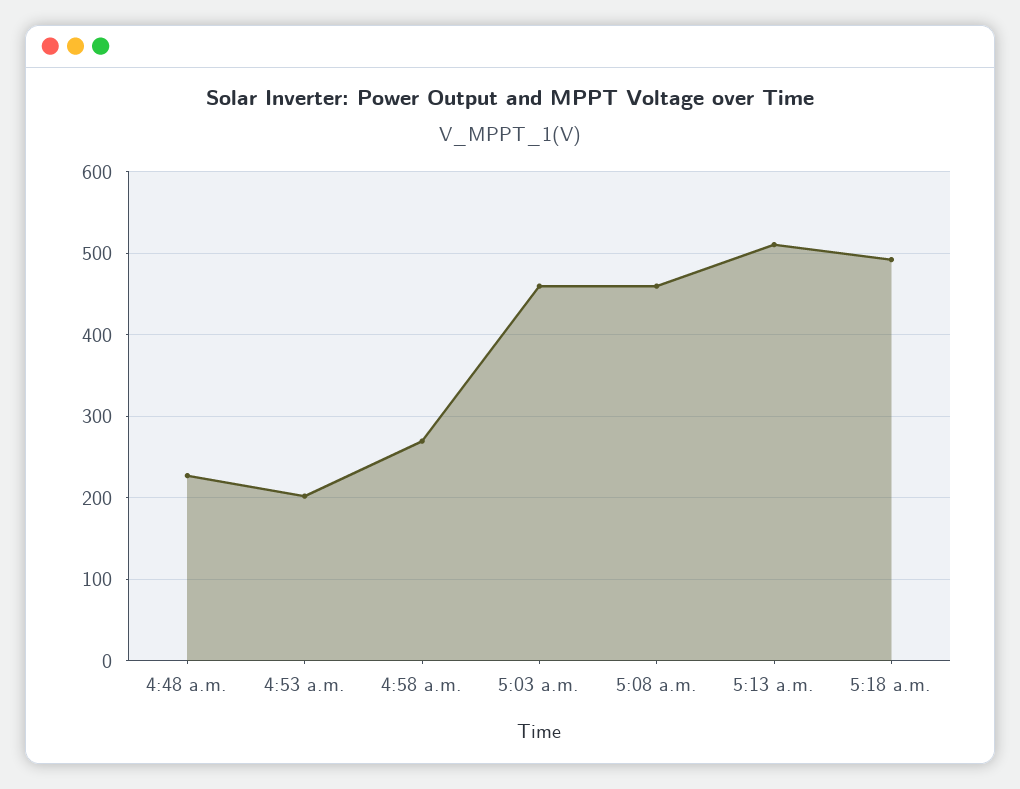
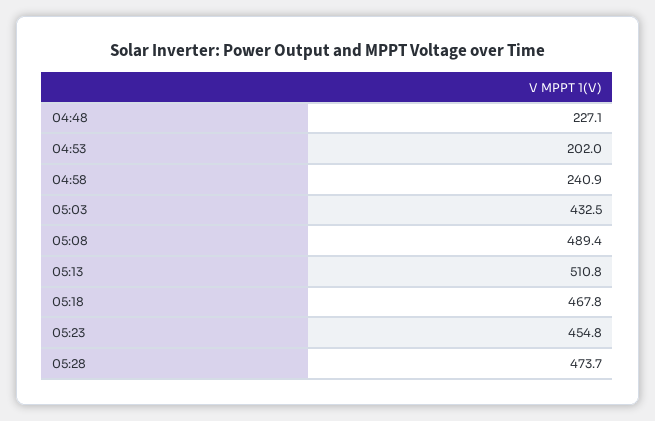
4:58 a.m.: 270 -> 240.9
5:03 a.m.: 460 -> 432.5
5:08 a.m.: 460 -> 489.4
5:18 a.m.: 490 -> 467.8
05:23: none -> 454.8
05:28: none -> 473.7

